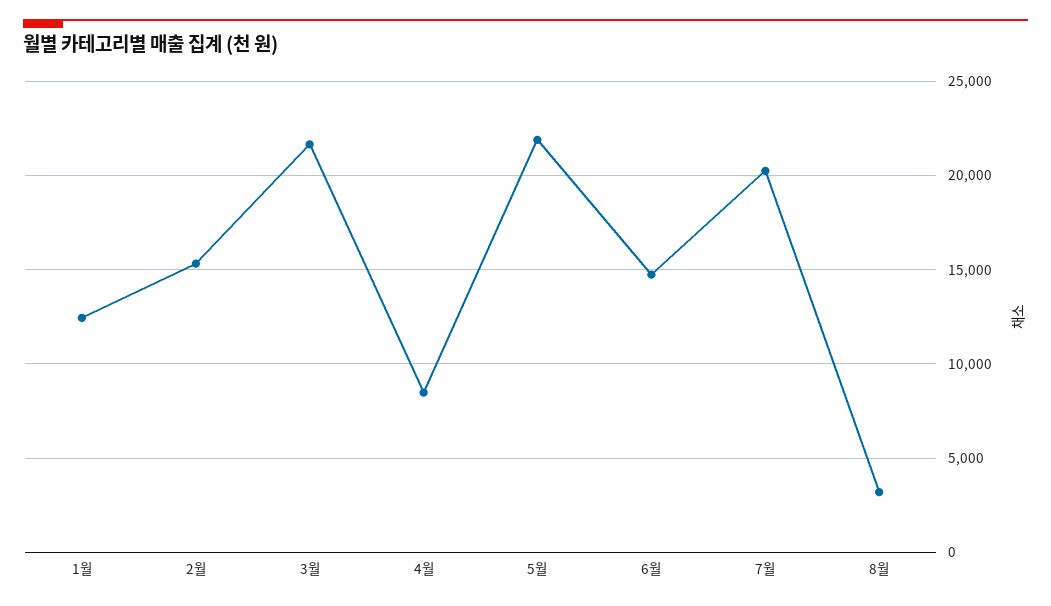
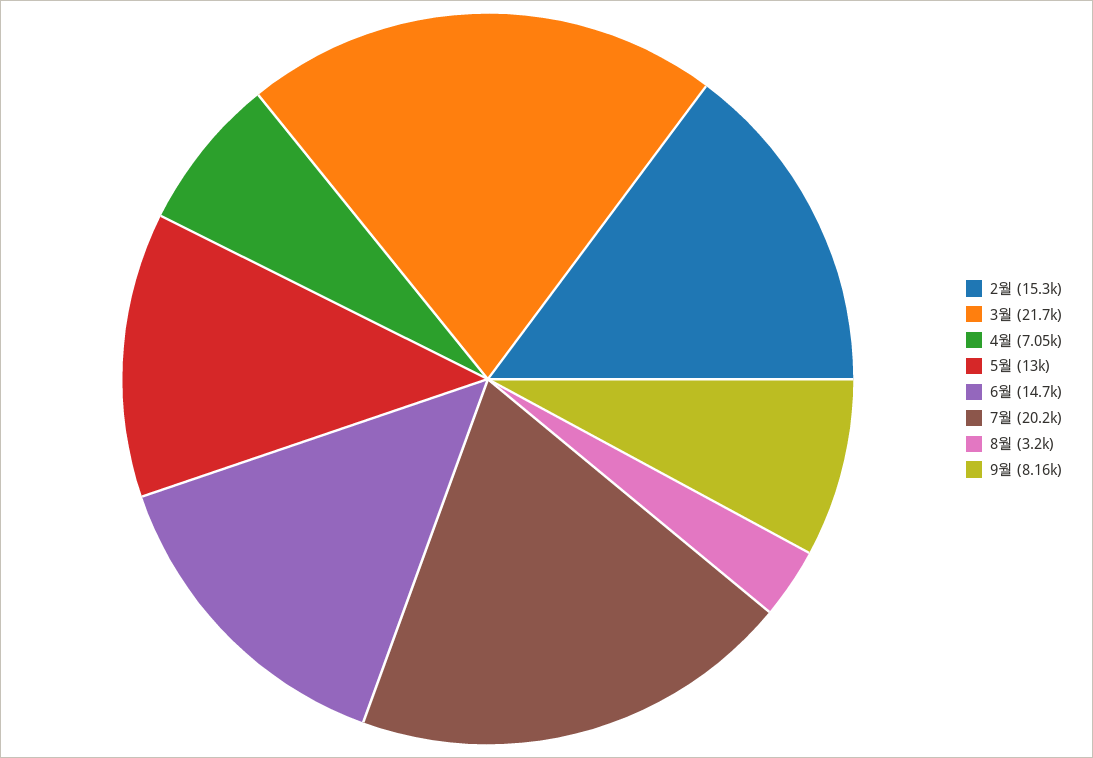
1월: 12500 -> none
4월: 8500 -> 7050
5월: 22000 -> 13000
9월: none -> 8160

